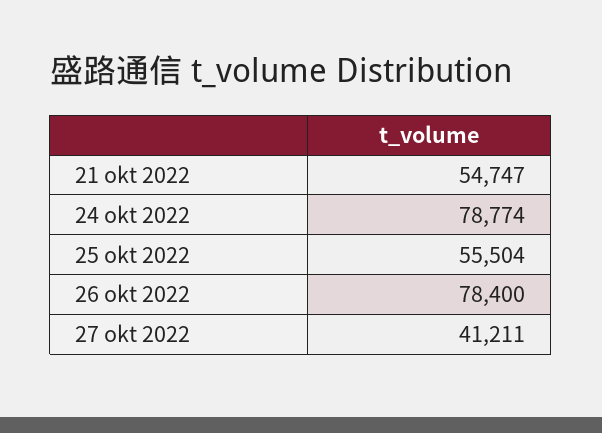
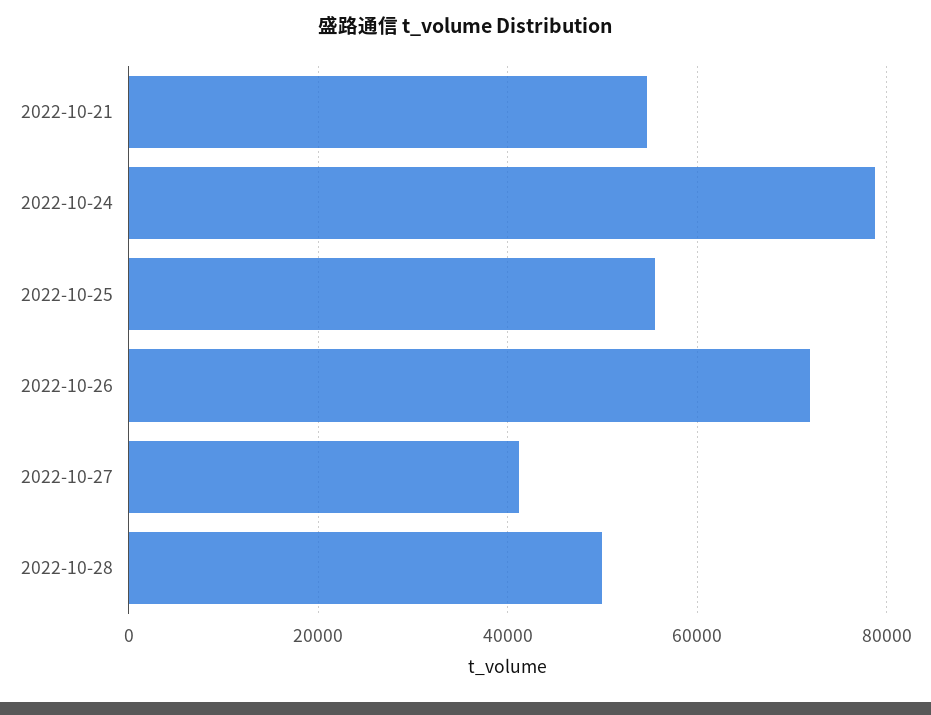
26 okt 2022: 78400 -> 72000
2022-10-28: none -> 50000

